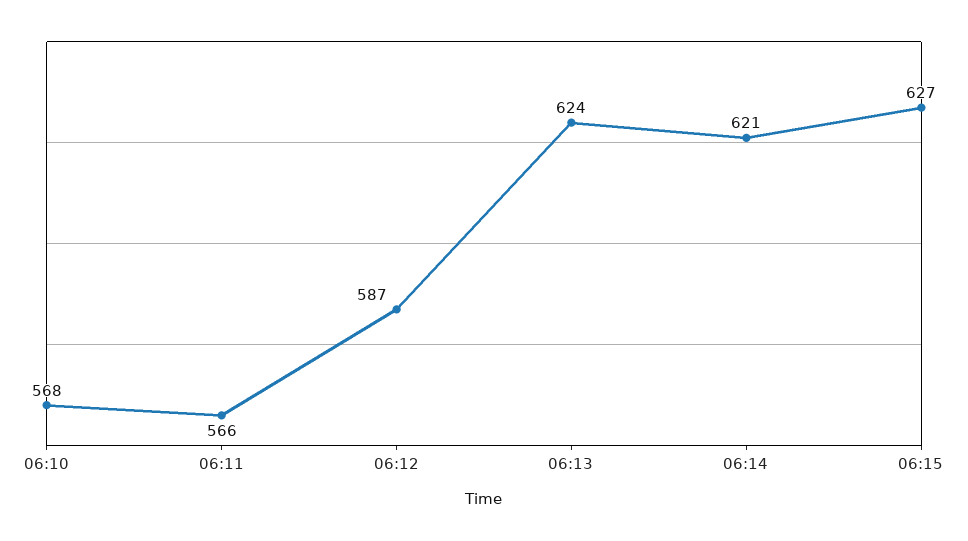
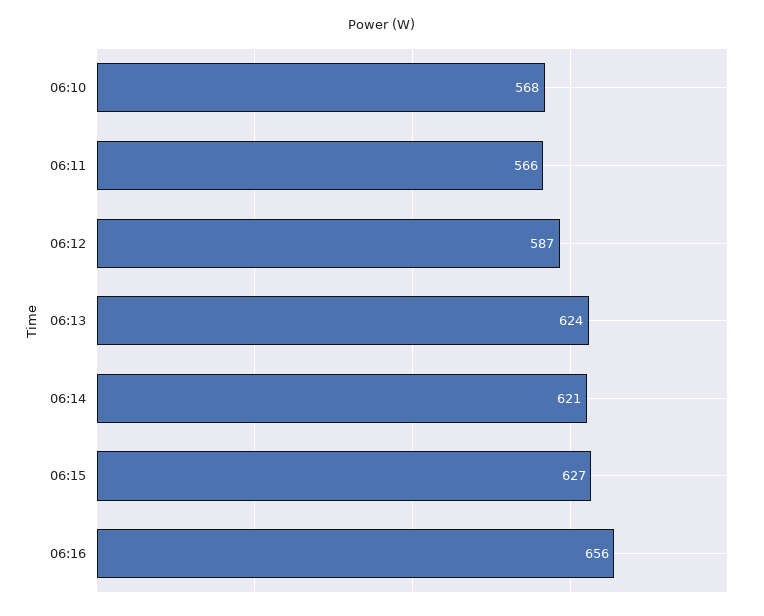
06:16: none -> 656

